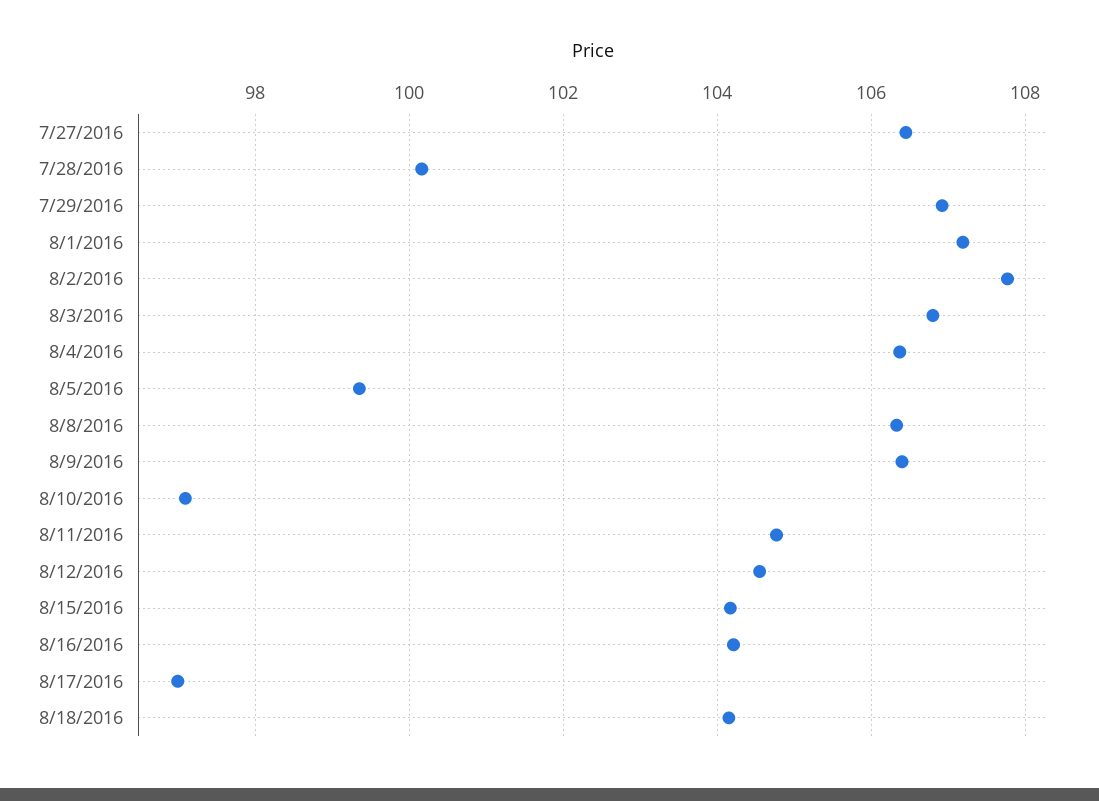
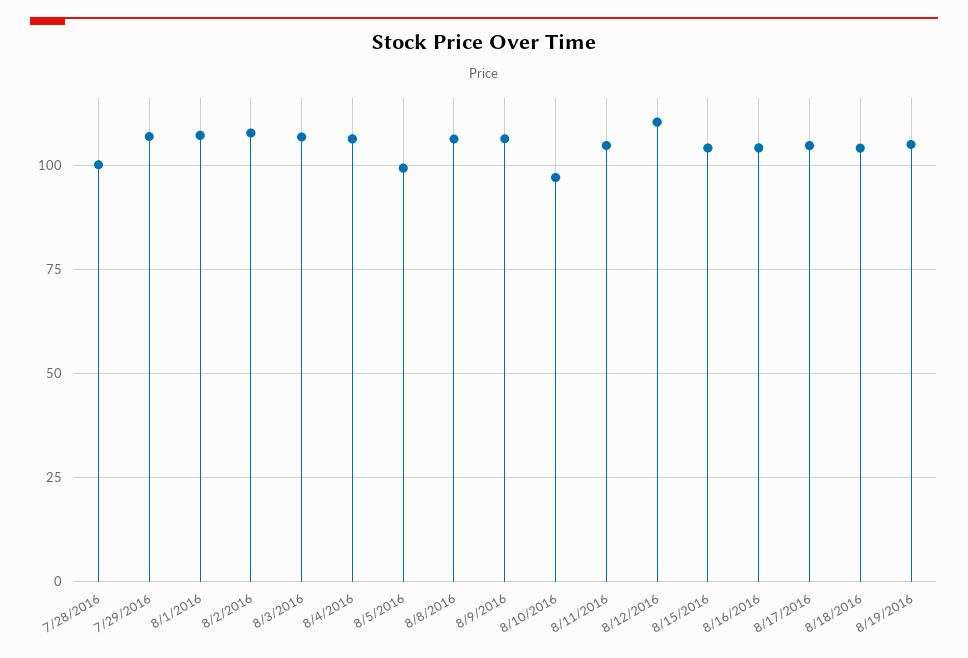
7/27/2016: 106.4 -> none
8/12/2016: 104.6 -> 110
8/17/2016: 97 -> 105
8/19/2016: none -> 105

